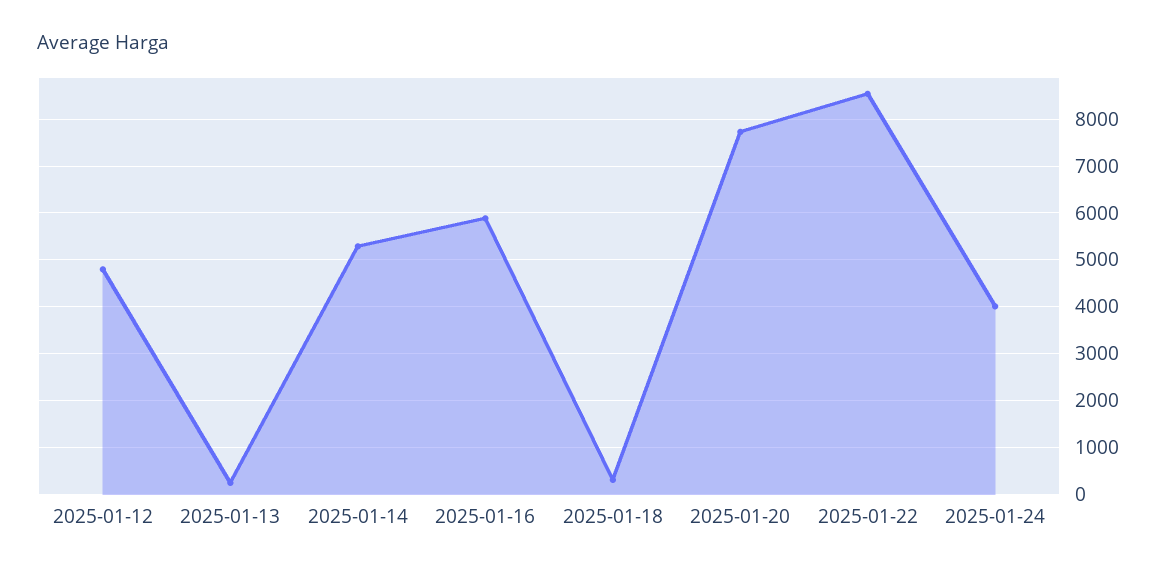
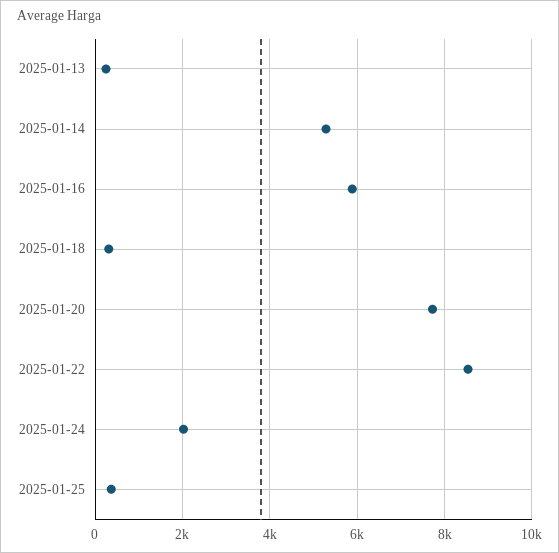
2025-01-12: 4800 -> none
2025-01-24: 4000 -> 2000
2025-01-25: none -> 400

